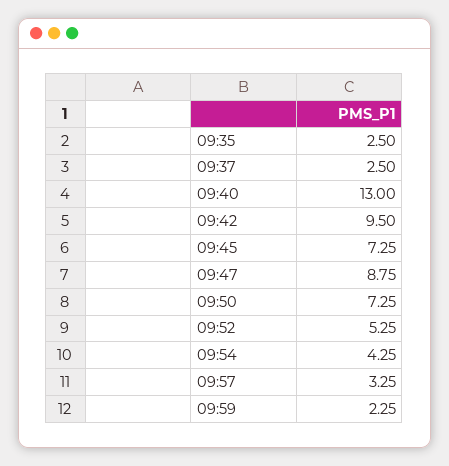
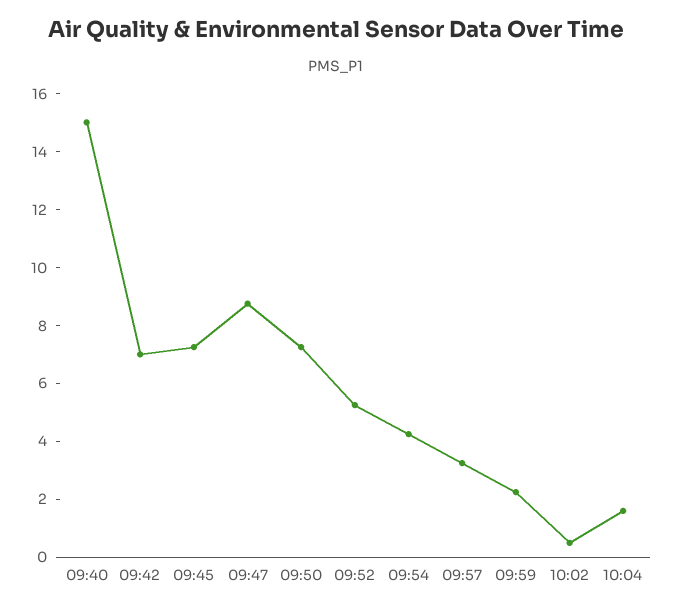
09:35: 2.5 -> none
09:37: 2.5 -> none
09:40: 13 -> 15
09:42: 9.5 -> 7
10:02: none -> 0.5
10:04: none -> 1.5

